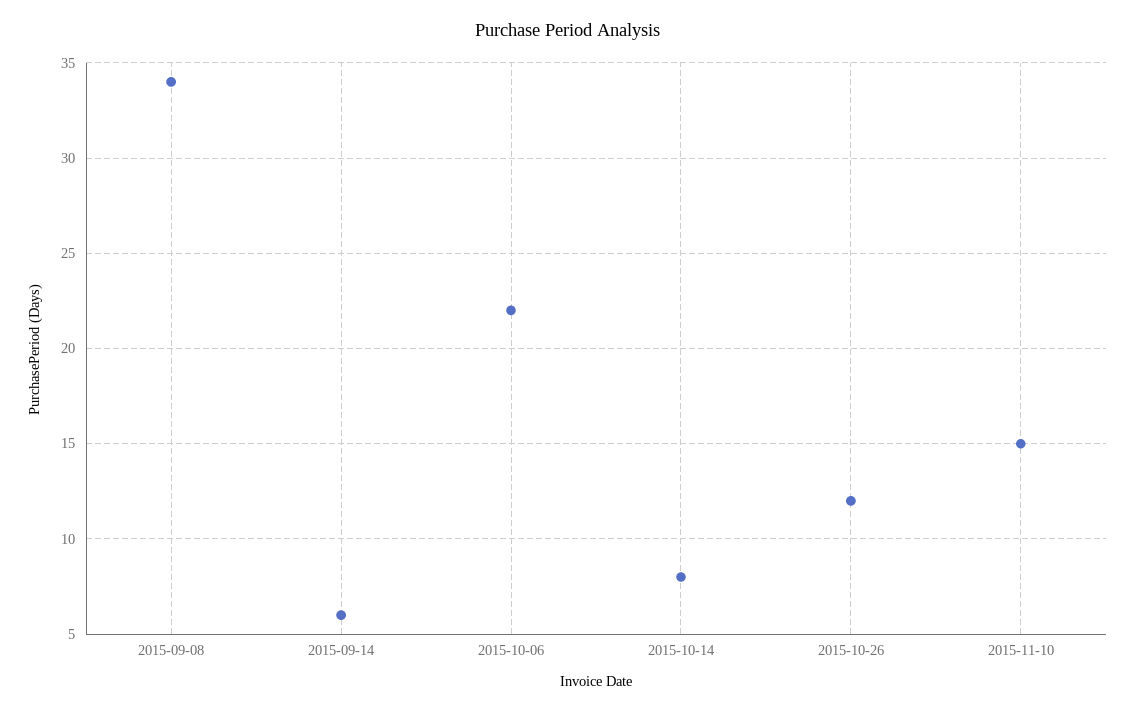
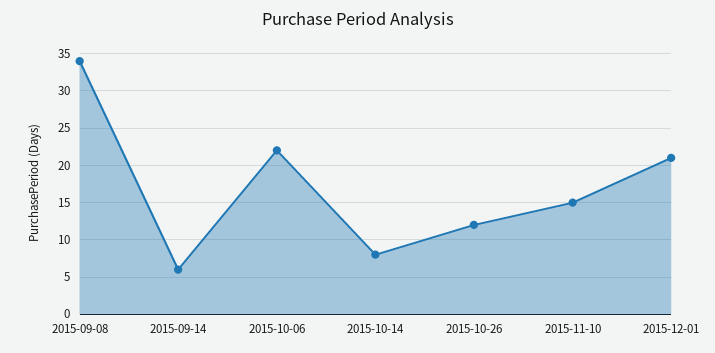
2015-12-01: none -> 21

